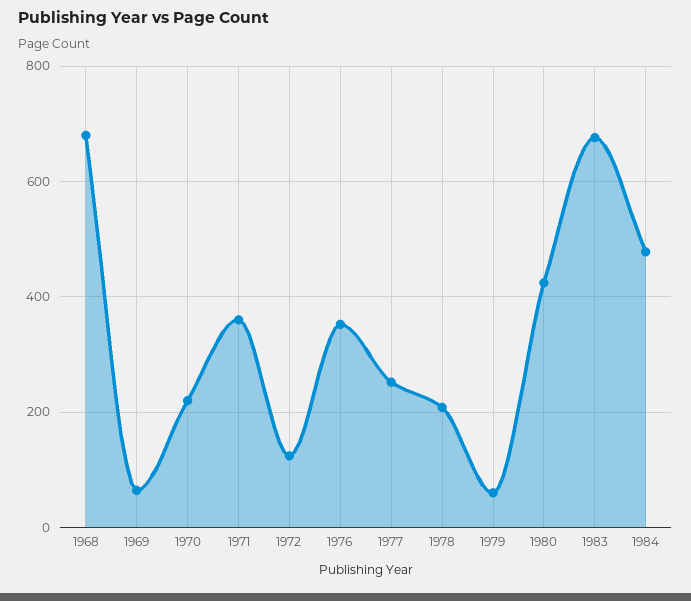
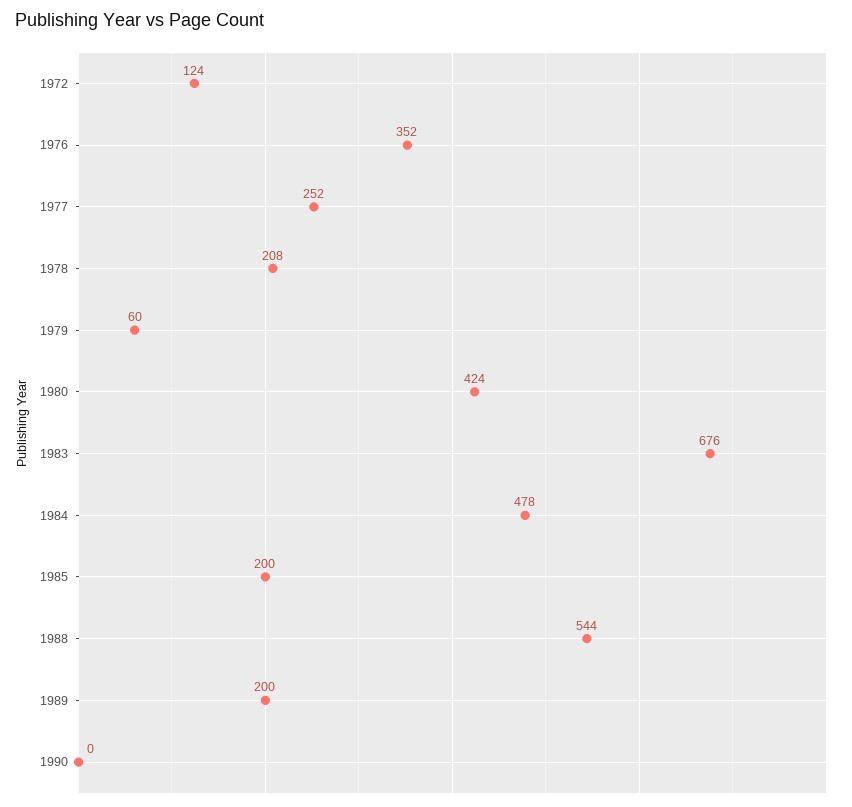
1968: 680 -> none
1969: 60 -> none
1970: 220 -> none
1971: 360 -> none
1985: none -> 200
1988: none -> 544
1989: none -> 200
1990: none -> 0

